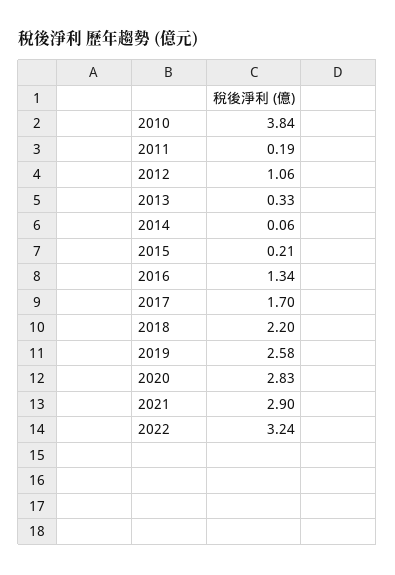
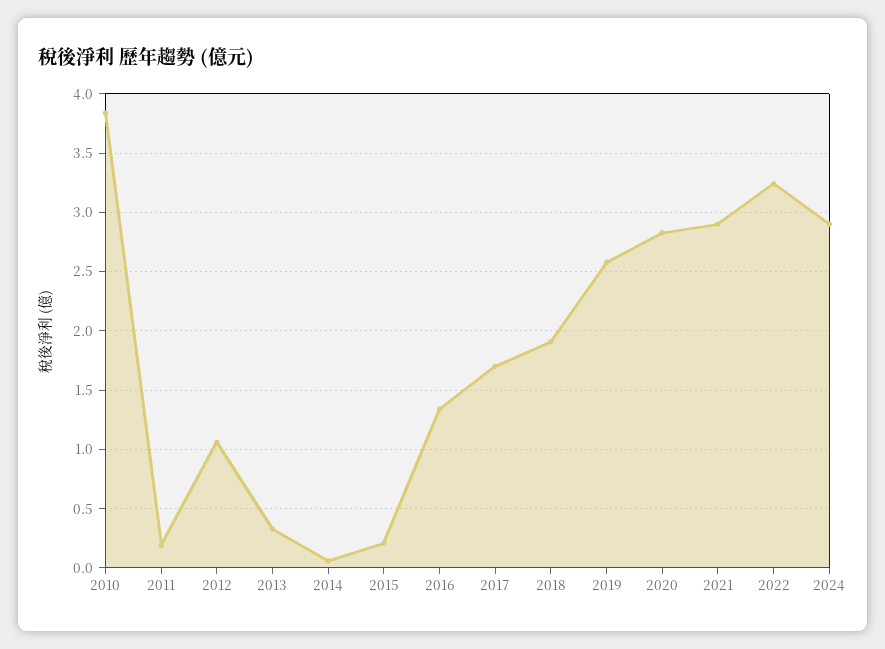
2018: 2.2 -> 1.9
2024: none -> 2.9

